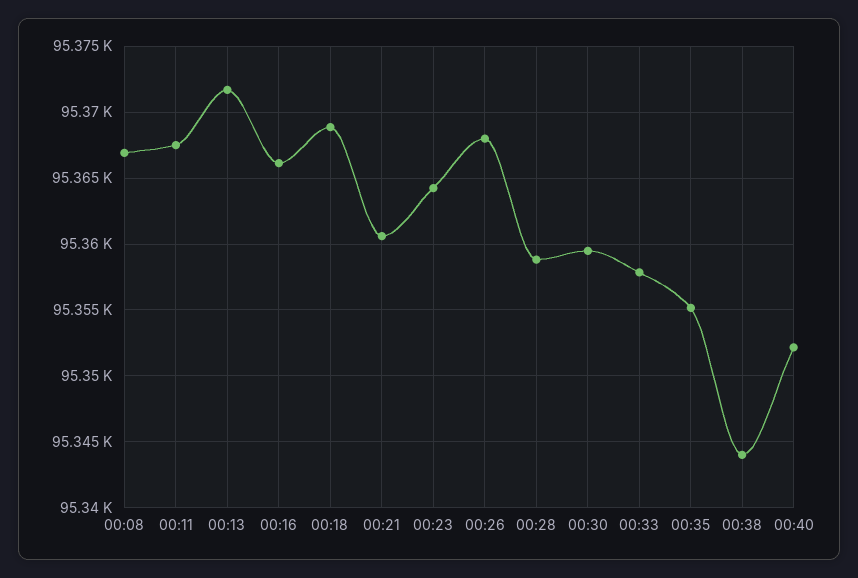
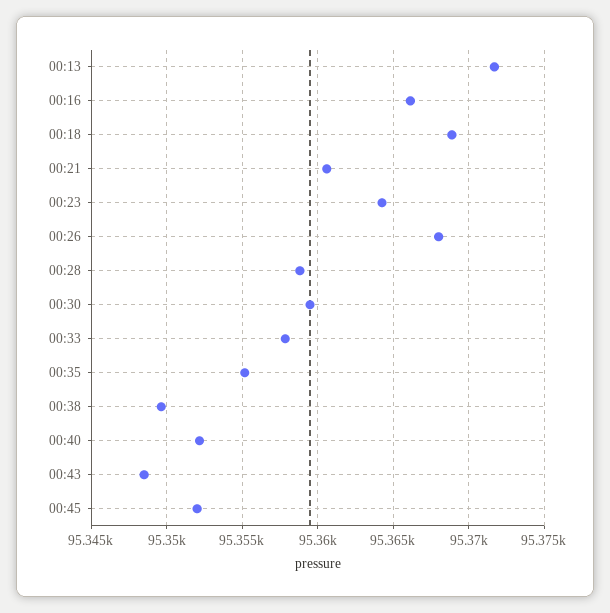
00:08: 95367 -> none
00:11: 95367.5 -> none
00:38: 95344 -> 95349.5
00:43: none -> 95348.5
00:45: none -> 95352

